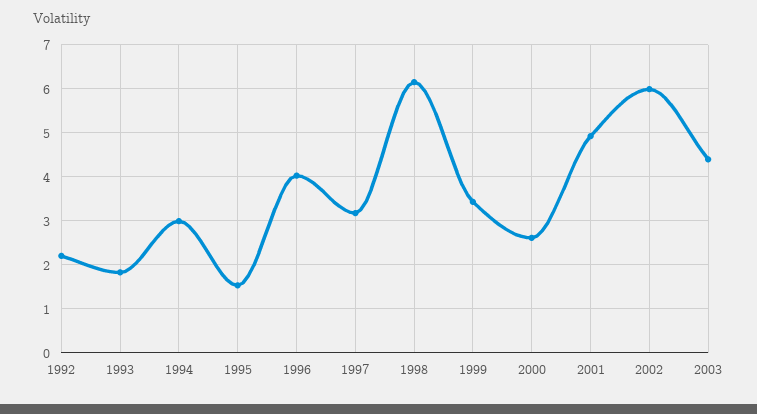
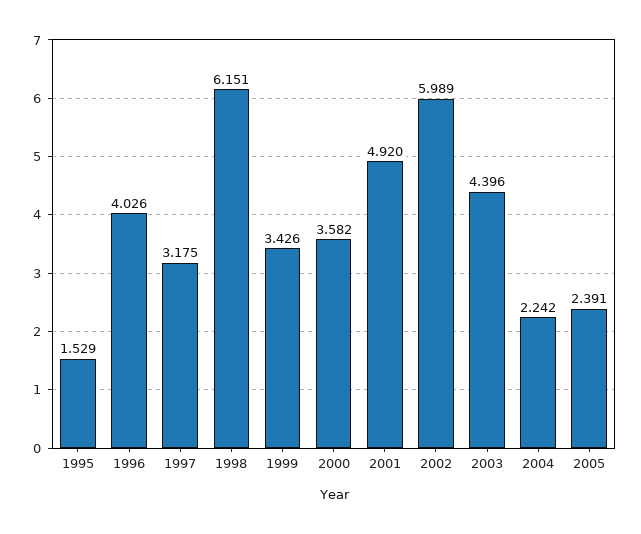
1992: 2.2 -> none
1993: 1.8 -> none
1994: 3 -> none
2000: 2.6 -> 3.582
2004: none -> 2.242
2005: none -> 2.391

